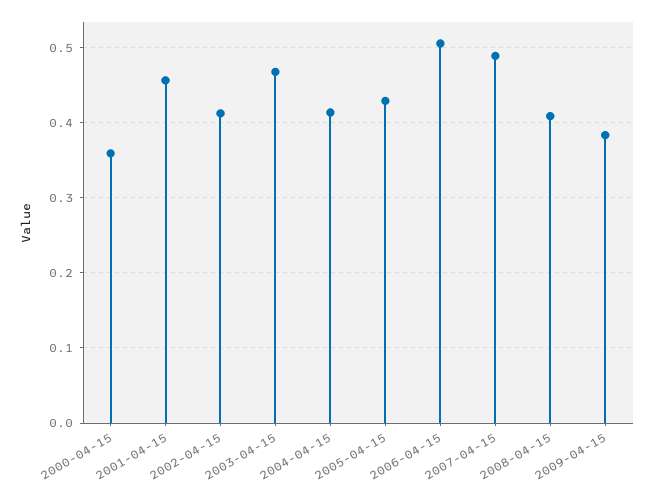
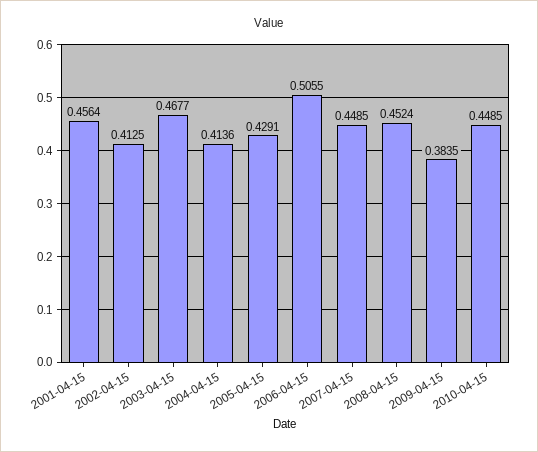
2000-04-15: 0.36 -> none
2007-04-15: 0.49 -> 0.4485
2008-04-15: 0.41 -> 0.4524
2010-04-15: none -> 0.4485

